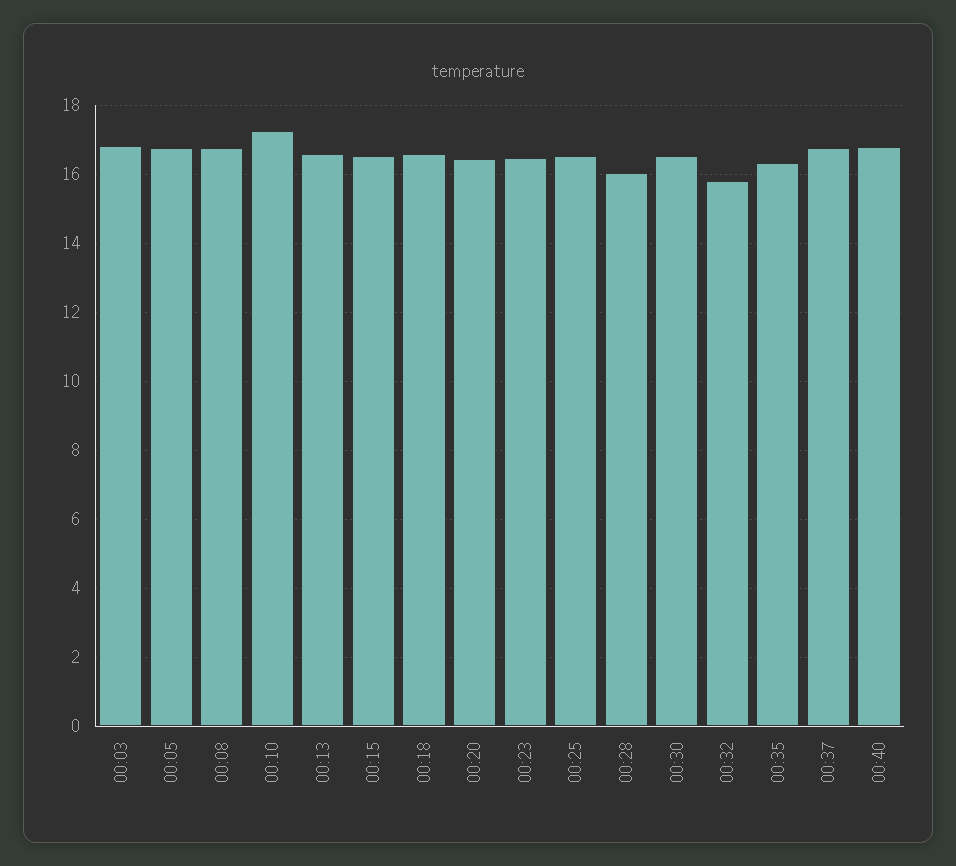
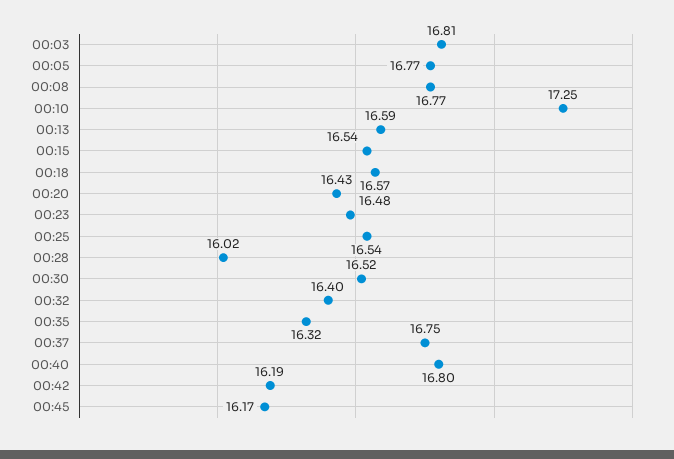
00:32: 15.8 -> 16.4
00:42: none -> 16.19
00:45: none -> 16.17

